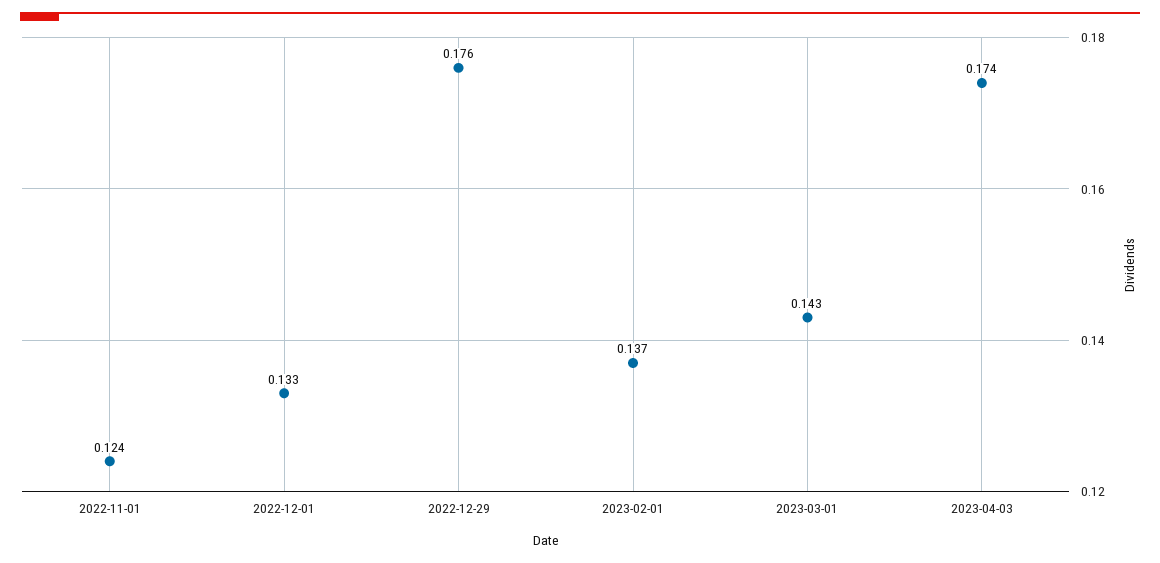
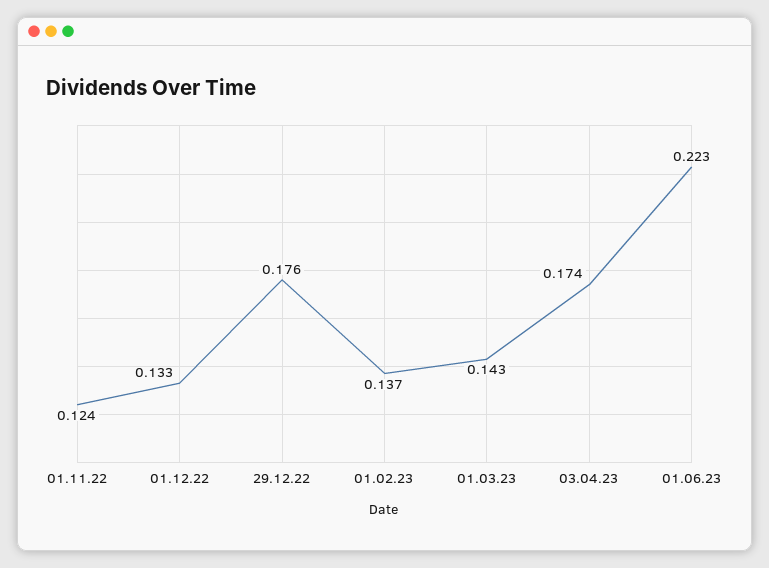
01.06.23: none -> 0.223

